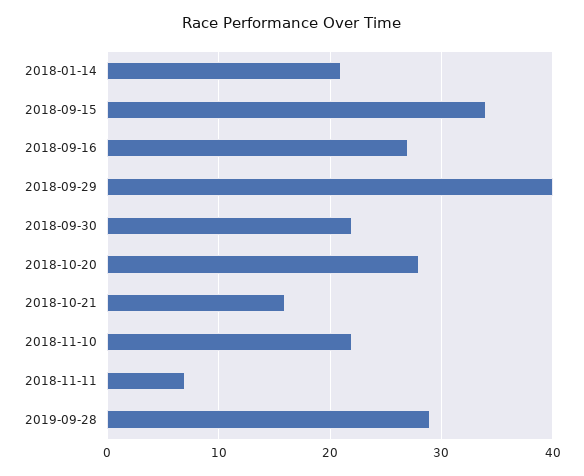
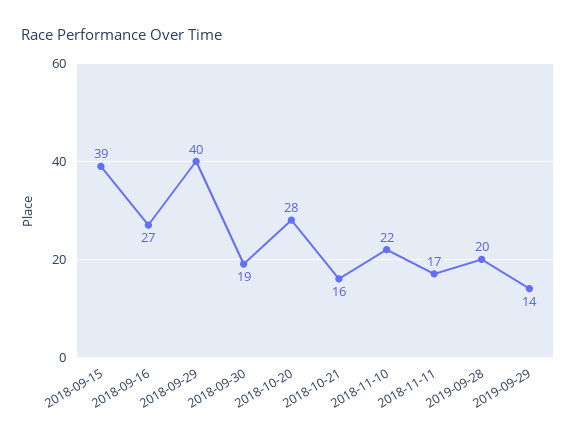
2018-01-14: 21 -> none
2018-09-15: 34 -> 39
2018-09-30: 22 -> 19
2018-11-11: 7 -> 17
2019-09-28: 29 -> 20
2019-09-29: none -> 14

